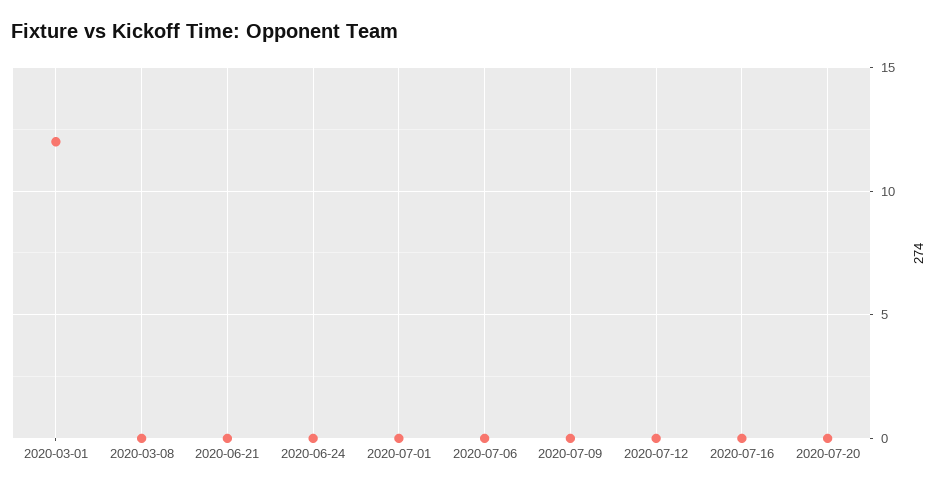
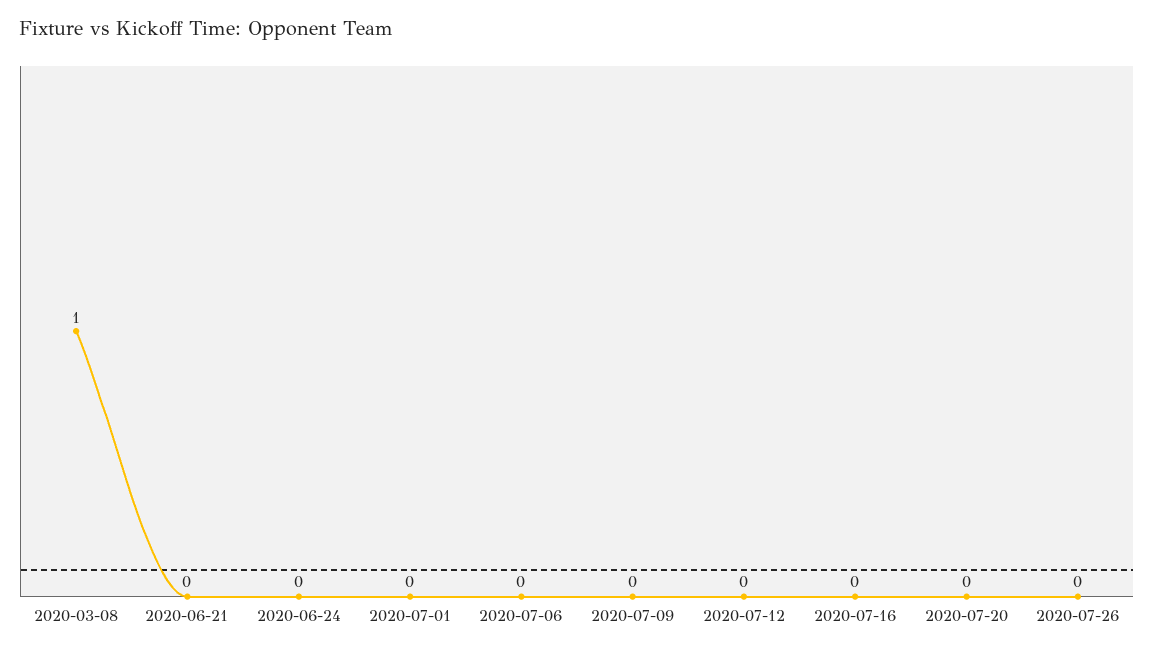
2020-03-01: 12 -> none
2020-03-08: 0 -> 1
2020-07-26: none -> 0

